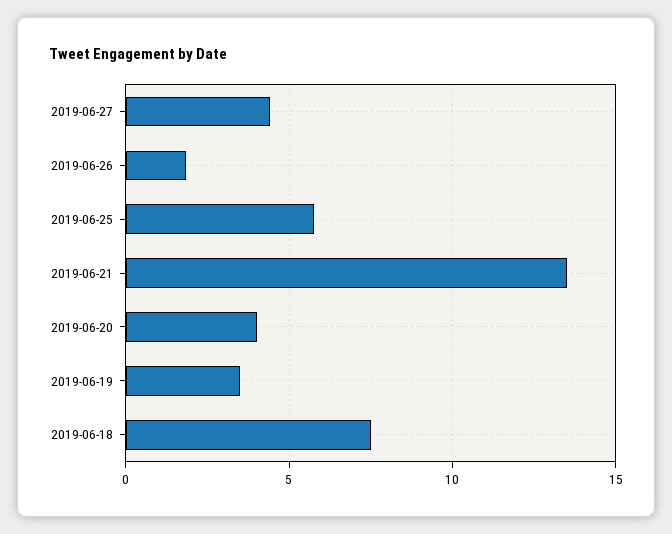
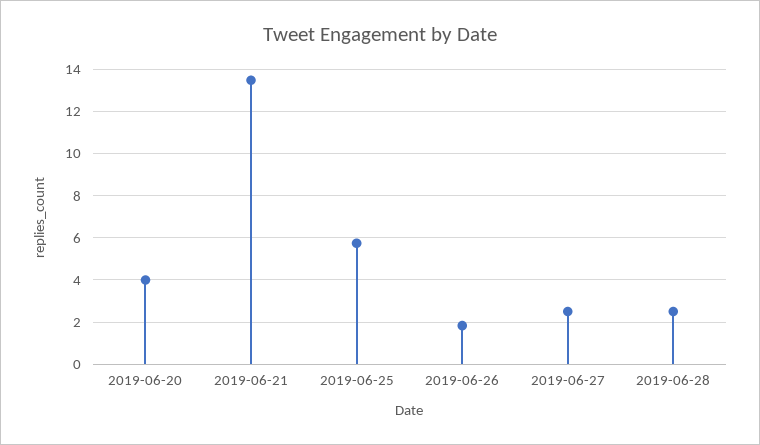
2019-06-27: 4.5 -> 2.5
2019-06-19: 3.5 -> none
2019-06-18: 7.5 -> none
2019-06-28: none -> 2.5

